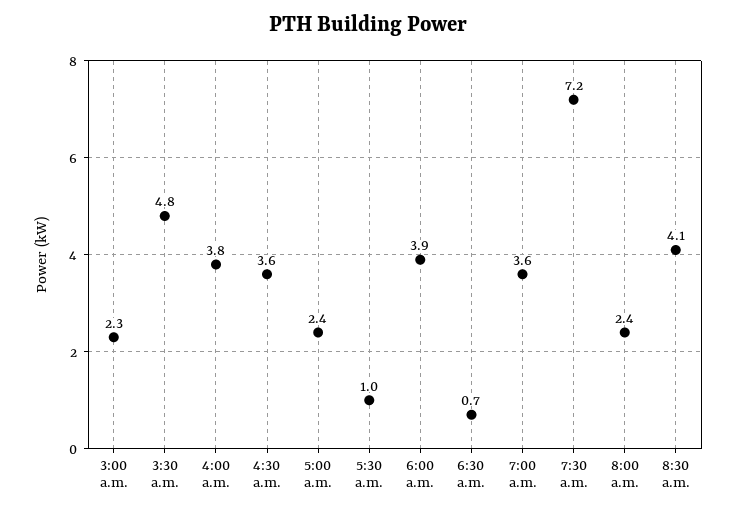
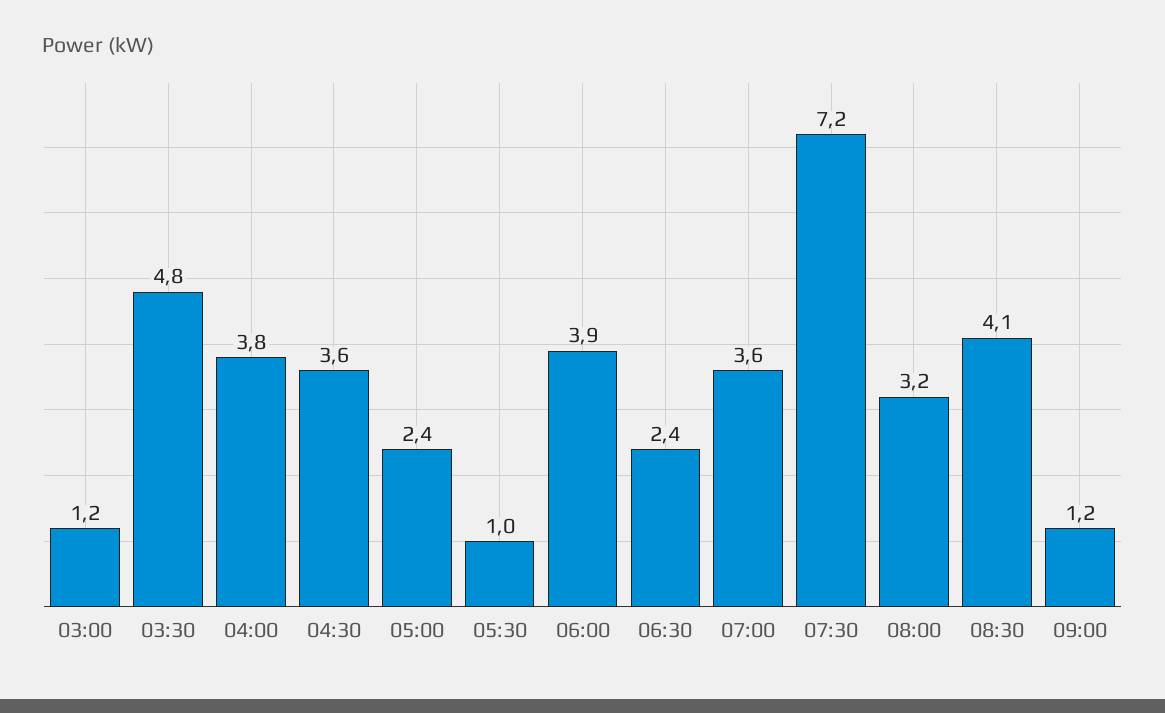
3:00 a.m.: 2.3 -> 1.2
6:30 a.m.: 0.7 -> 2.4
8:00 a.m.: 2.4 -> 3.2
09:00: none -> 1.2

